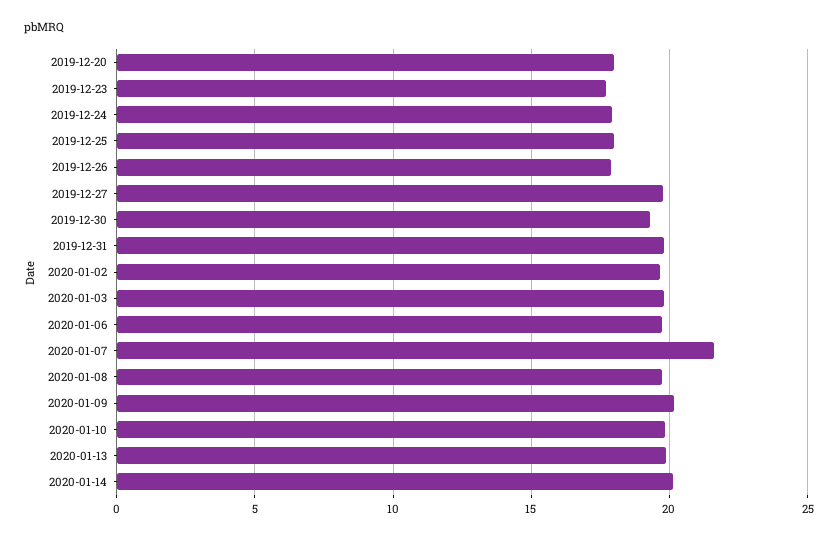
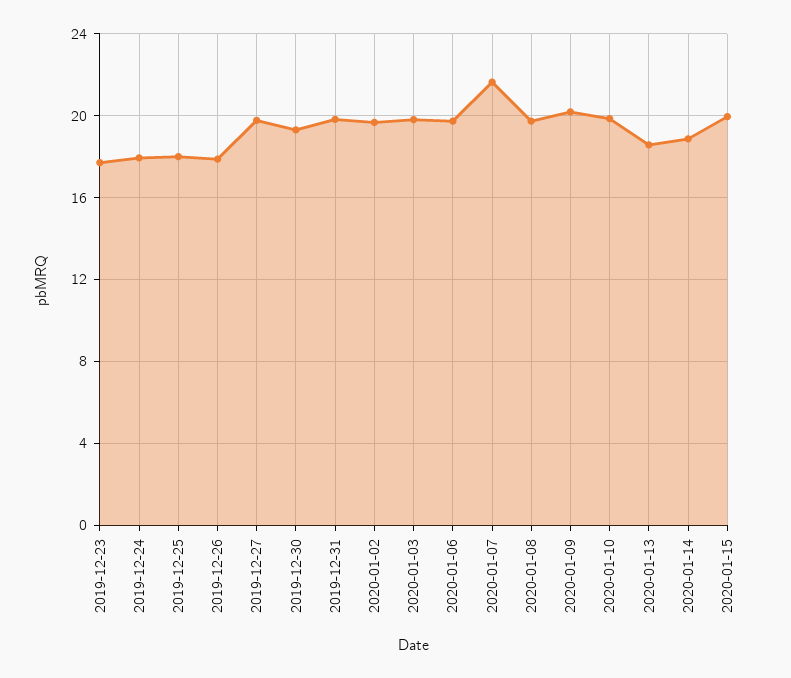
2019-12-20: 18 -> none
2020-01-13: 20 -> 18.5
2020-01-14: 20 -> 19
2020-01-15: none -> 20

